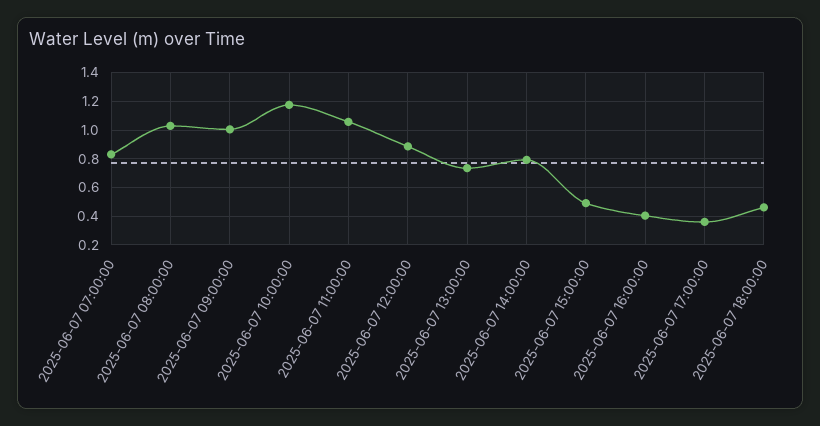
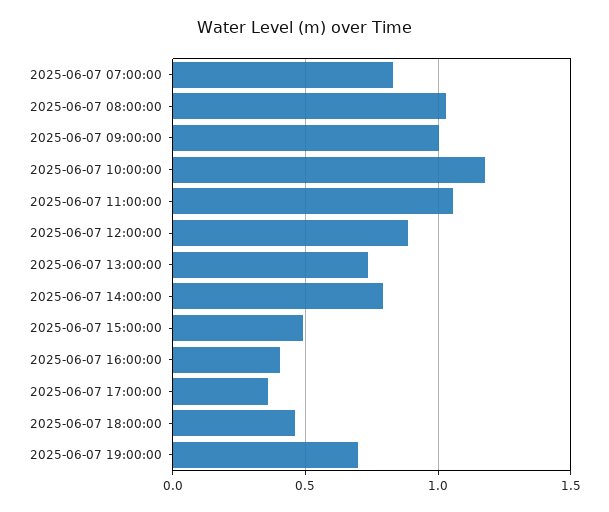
2025-06-07 19:00:00: none -> 0.7

